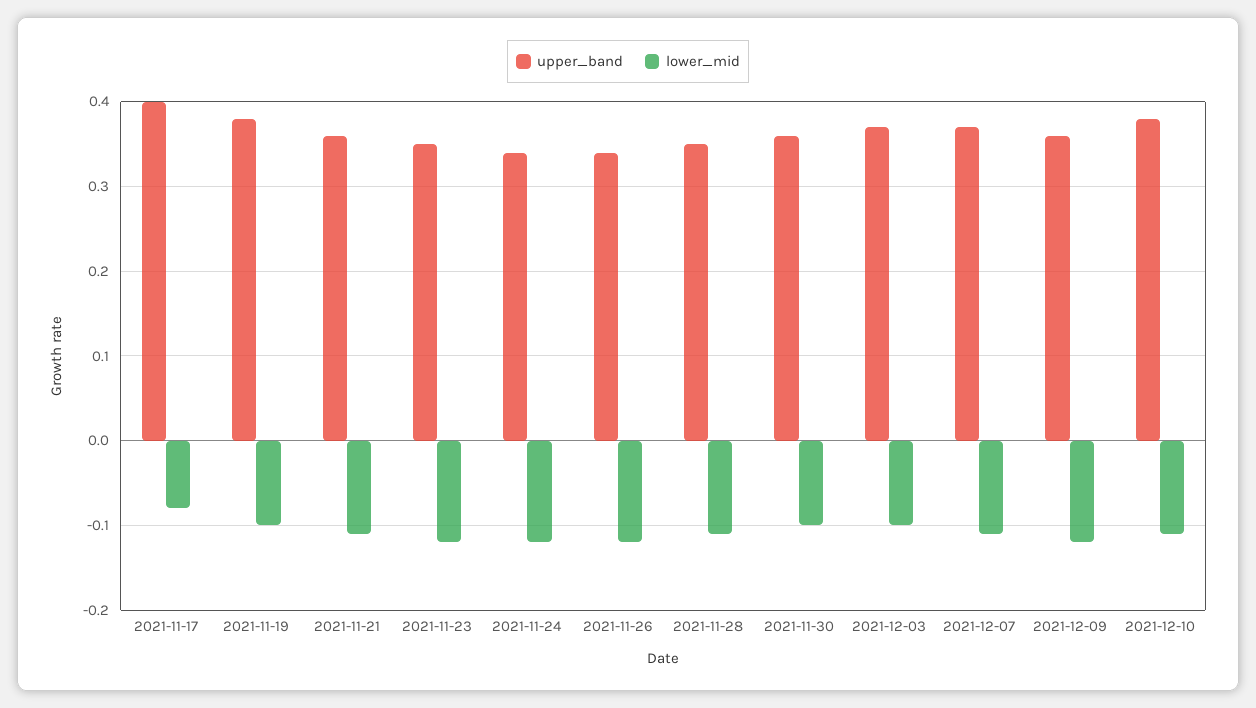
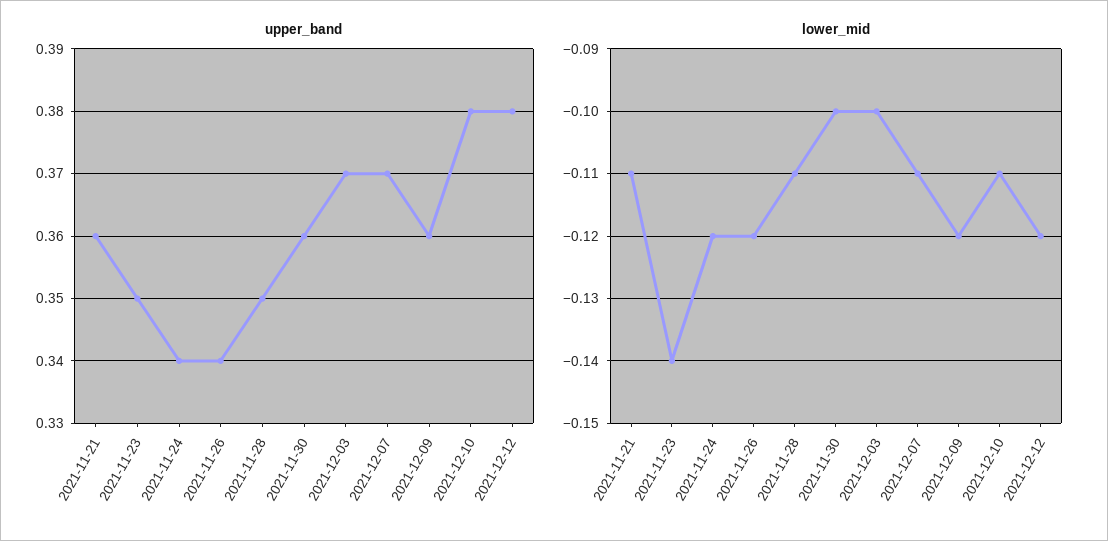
upper_band, 2021-11-17: 0.4 -> none
lower_mid, 2021-11-17: -0.08 -> none
upper_band, 2021-11-19: 0.38 -> none
lower_mid, 2021-11-19: -0.1 -> none
lower_mid, 2021-11-23: -0.12 -> -0.14
upper_band, 2021-12-12: none -> 0.38
lower_mid, 2021-12-12: none -> -0.12

